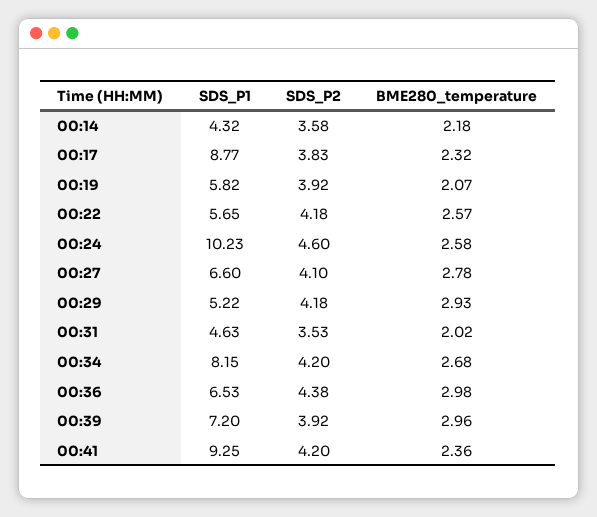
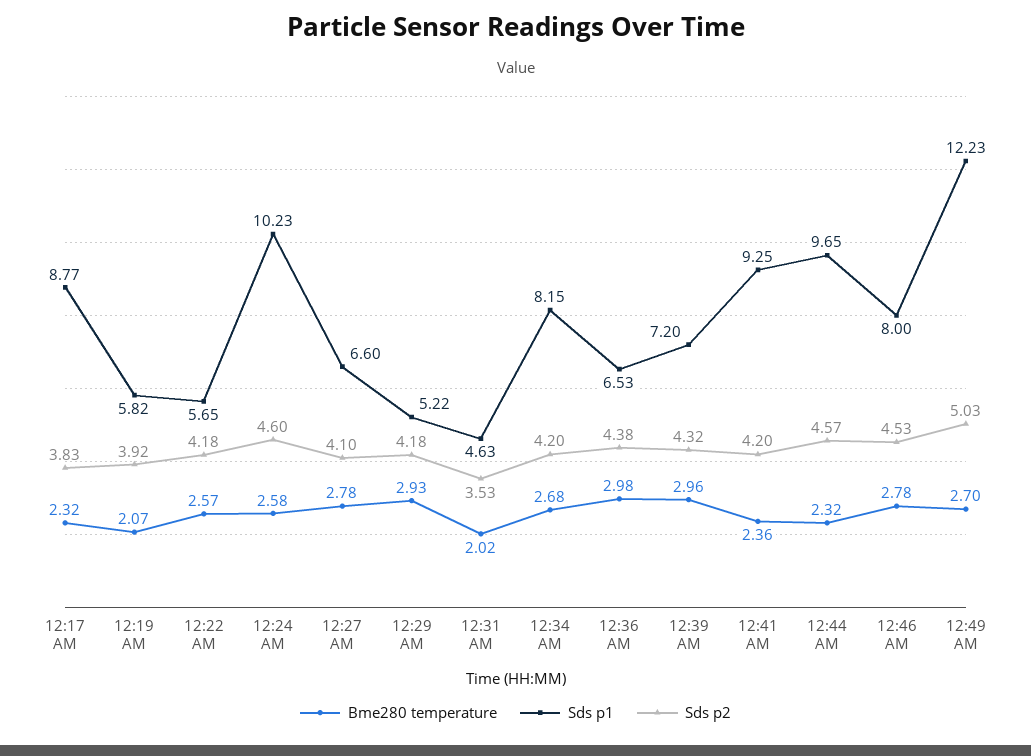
SDS_P1, 00:14: 4.32 -> none
SDS_P2, 00:14: 3.58 -> none
BME280_temperature, 00:14: 2.18 -> none
SDS_P2, 00:39: 3.92 -> 4.32
BME280_temperature, 12:44 AM: none -> 2.32
SDS_P1, 12:44 AM: none -> 9.65
SDS_P2, 12:44 AM: none -> 4.57
BME280_temperature, 12:46 AM: none -> 2.78
SDS_P1, 12:46 AM: none -> 8
SDS_P2, 12:46 AM: none -> 4.53
BME280_temperature, 12:49 AM: none -> 2.7
SDS_P1, 12:49 AM: none -> 12.23
SDS_P2, 12:49 AM: none -> 5.03

